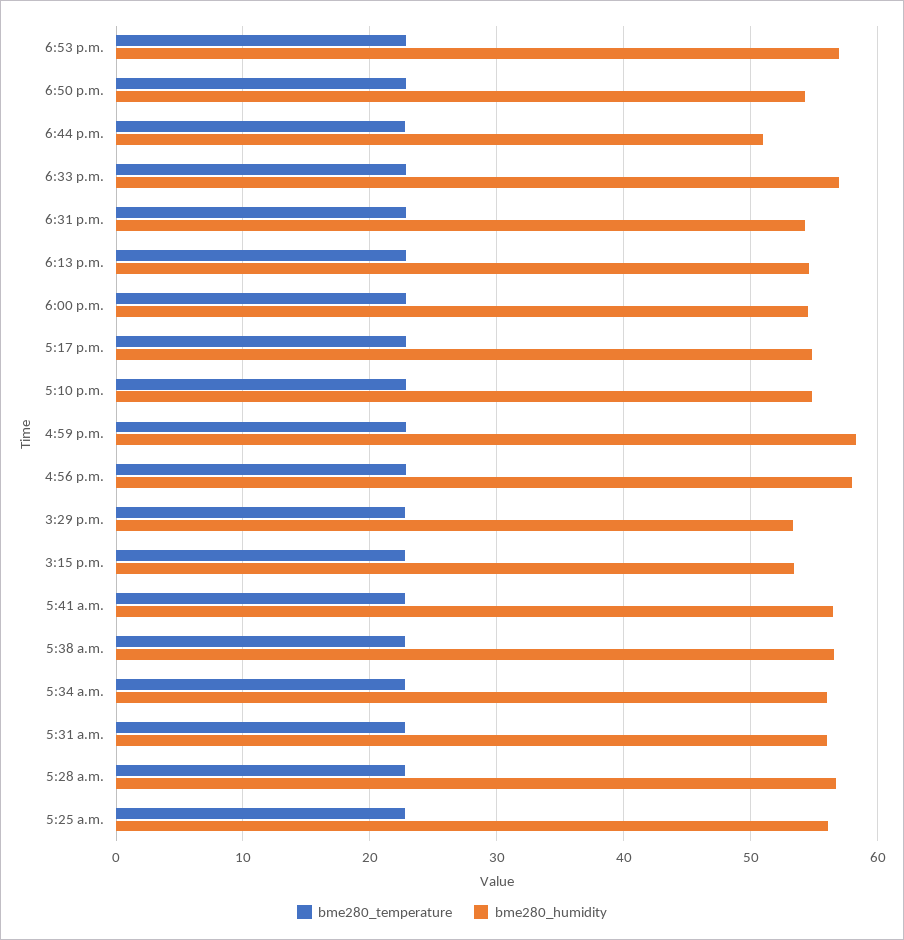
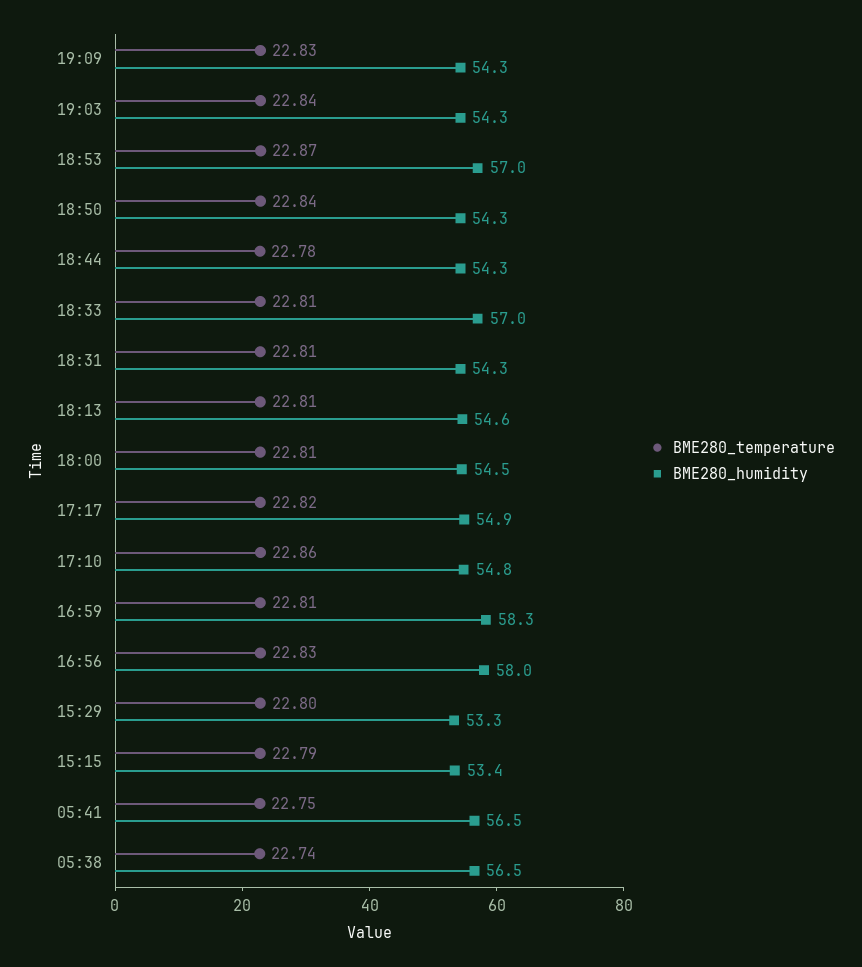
bme280_humidity, 6:44 p.m.: 51 -> 54.3
bme280_temperature, 5:34 a.m.: 23 -> none
bme280_humidity, 5:34 a.m.: 56 -> none
bme280_temperature, 5:31 a.m.: 23 -> none
bme280_humidity, 5:31 a.m.: 56 -> none
bme280_temperature, 5:28 a.m.: 23 -> none
bme280_humidity, 5:28 a.m.: 57 -> none
bme280_temperature, 5:25 a.m.: 23 -> none
bme280_humidity, 5:25 a.m.: 56 -> none
bme280_temperature, 19:09: none -> 22.83
bme280_humidity, 19:09: none -> 54.3
bme280_temperature, 19:03: none -> 22.84
bme280_humidity, 19:03: none -> 54.3

